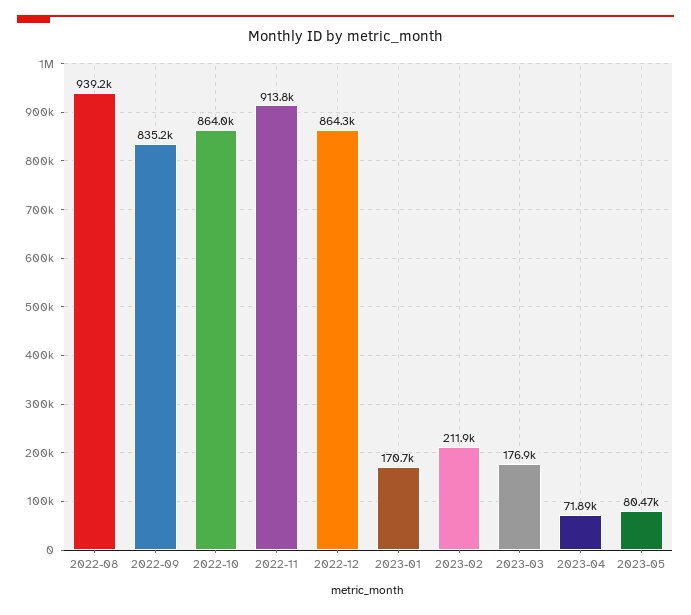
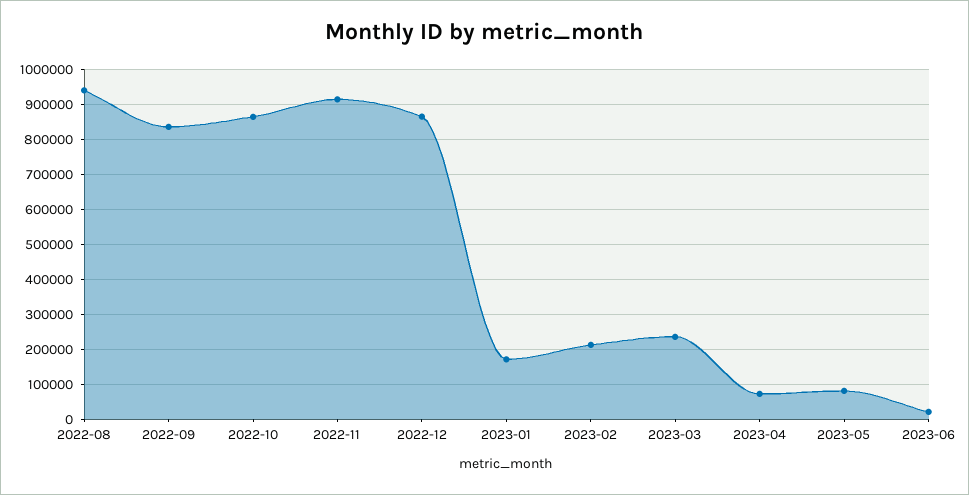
2023-03: 176900 -> 240000
2023-06: none -> 20000

